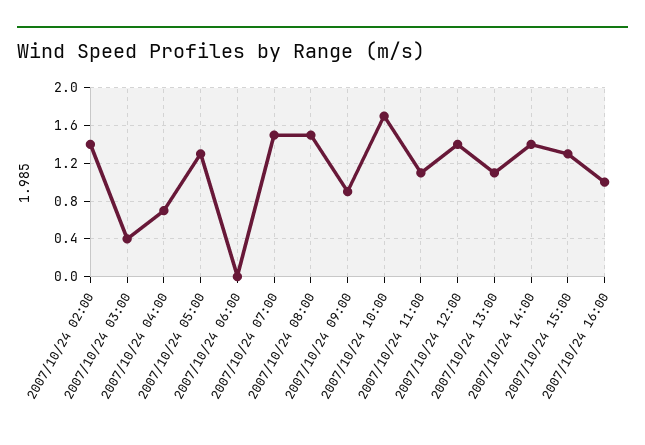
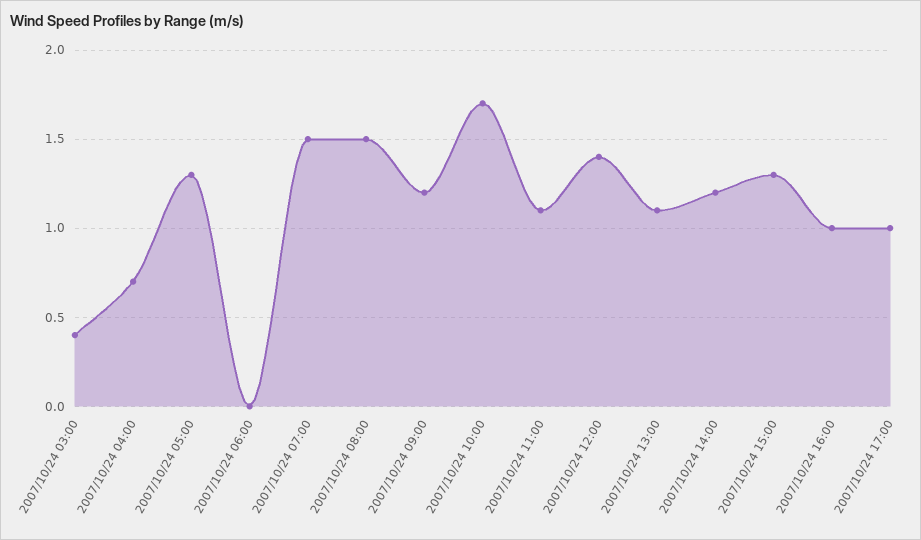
2007/10/24 02:00: 1.4 -> none
2007/10/24 09:00: 0.9 -> 1.2
2007/10/24 14:00: 1.4 -> 1.2
2007/10/24 17:00: none -> 1

